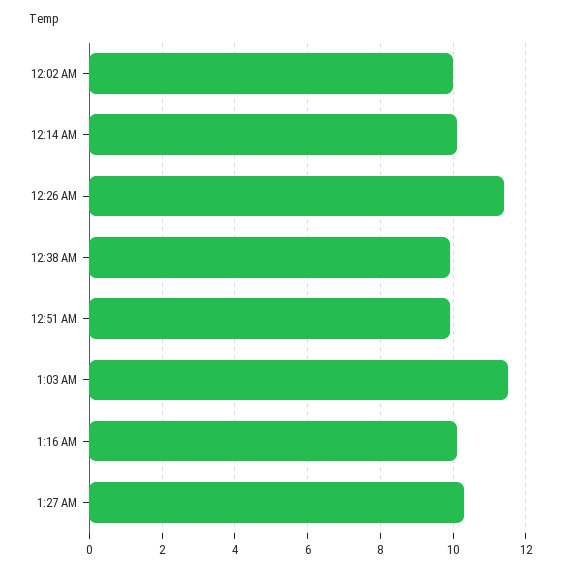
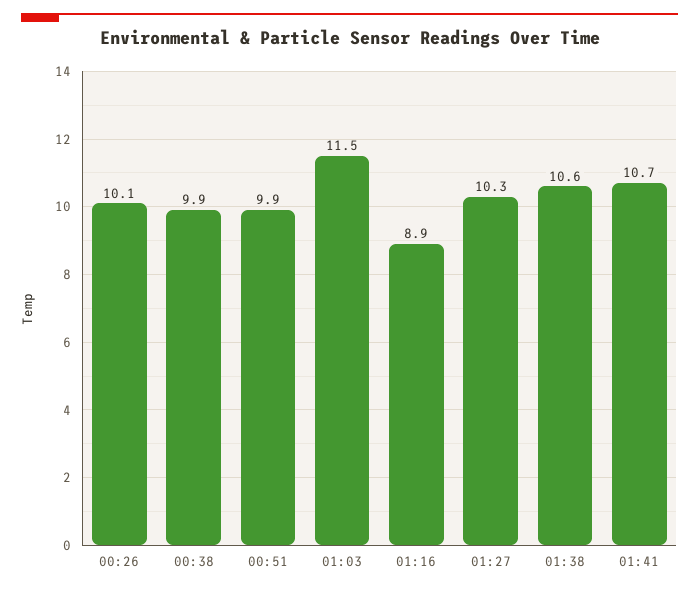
12:02 AM: 10 -> none
12:14 AM: 10 -> none
12:26 AM: 11.5 -> 10.1
1:16 AM: 10 -> 8.9
01:38: none -> 10.6
01:41: none -> 10.7

